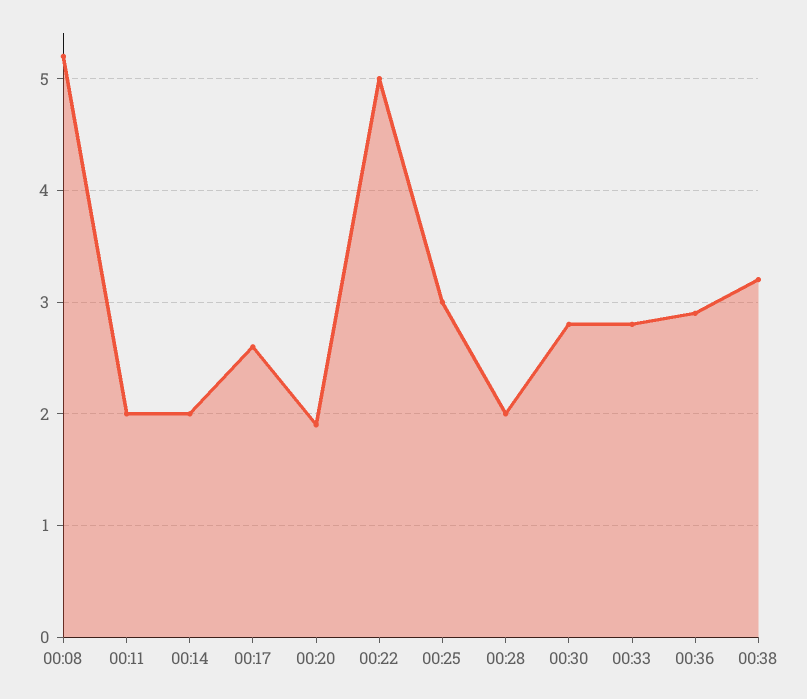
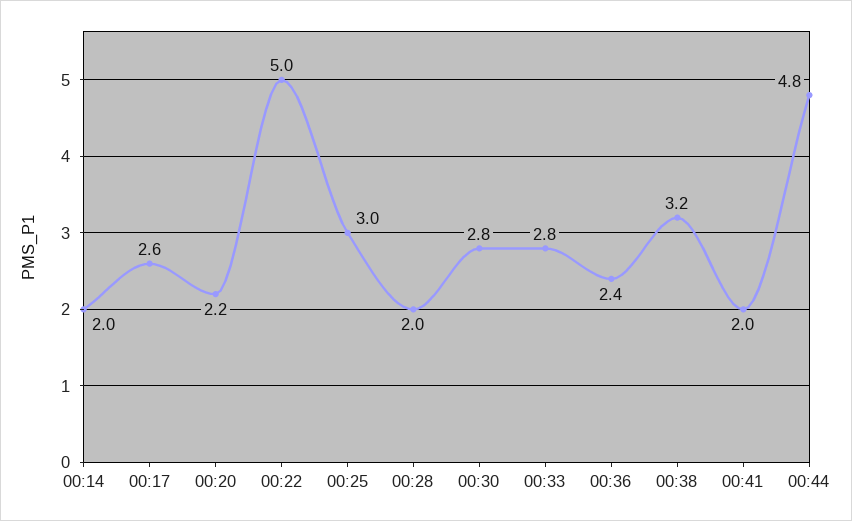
00:08: 5.2 -> none
00:11: 2 -> none
00:20: 1.9 -> 2.2
00:36: 2.9 -> 2.4
00:41: none -> 2
00:44: none -> 4.8

